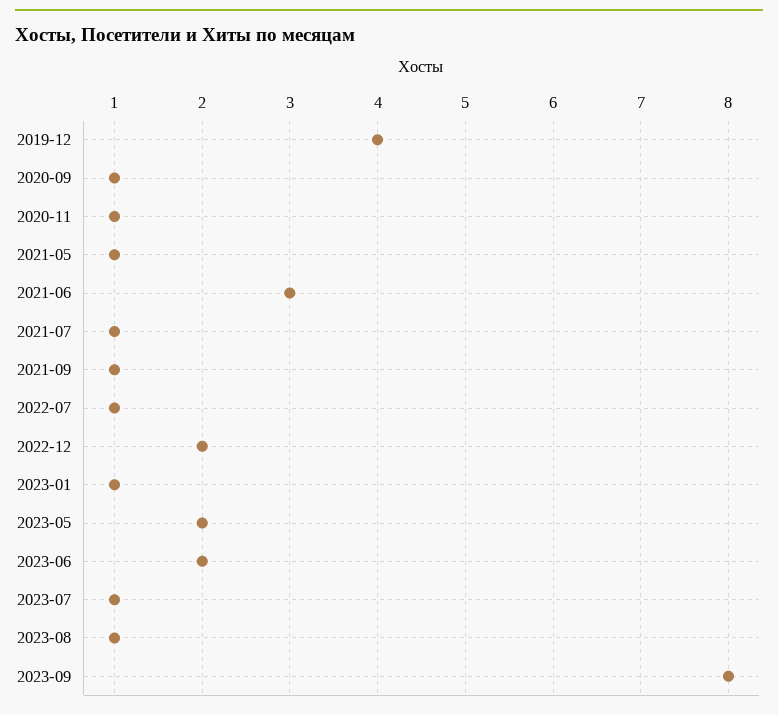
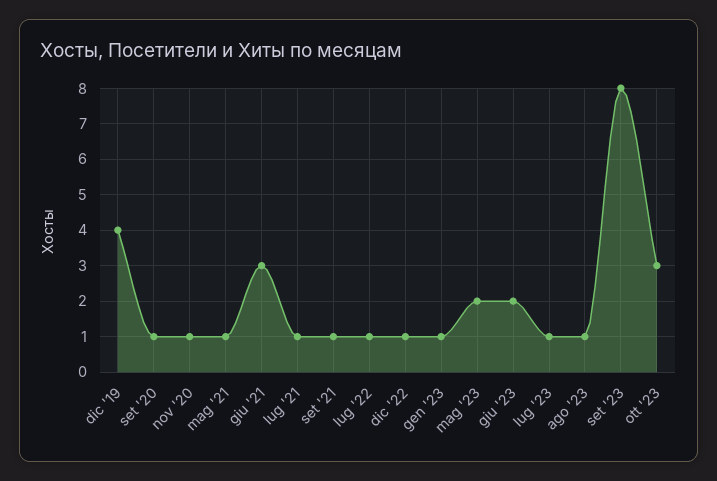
2022-12: 2 -> 1
ott '23: none -> 3

